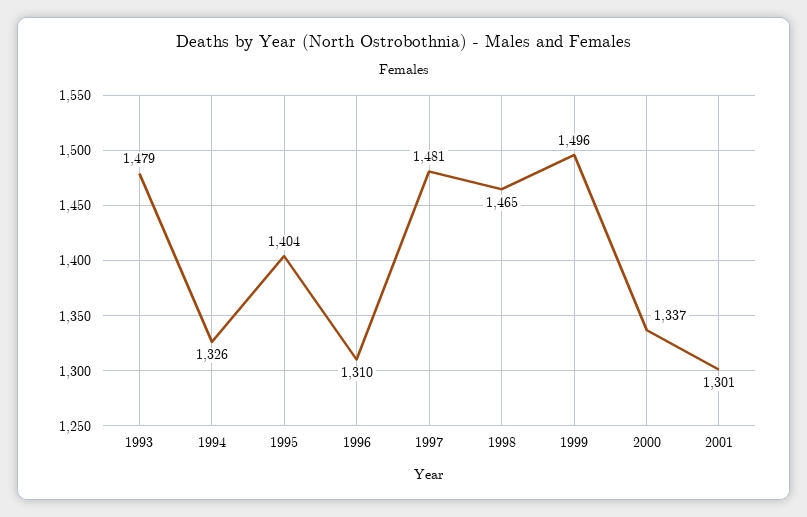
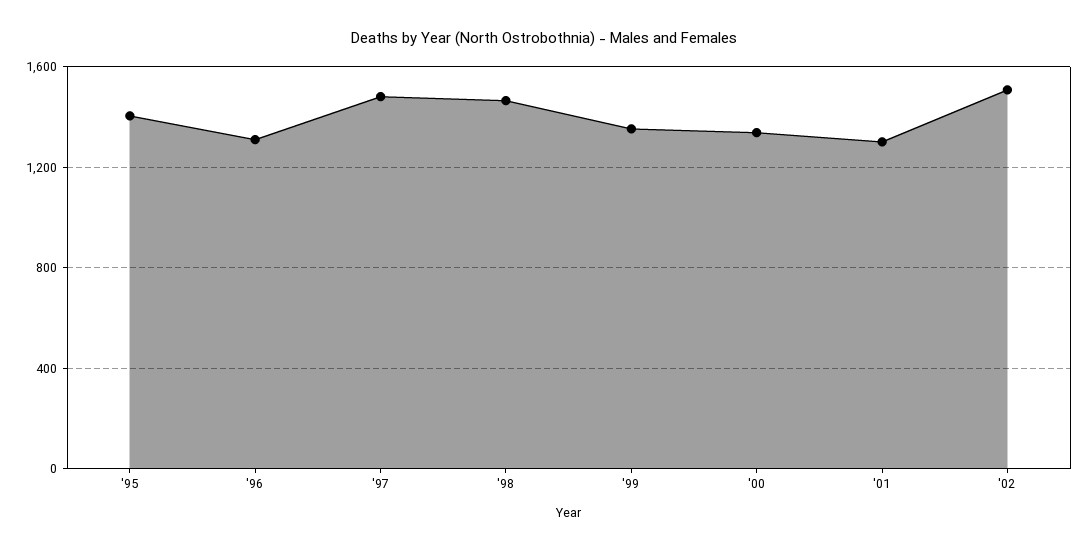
1993: 1479 -> none
1994: 1326 -> none
1999: 1496 -> 1350
'02: none -> 1500

